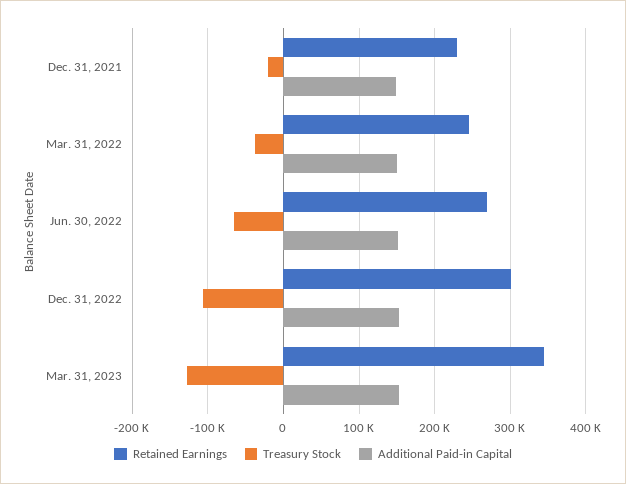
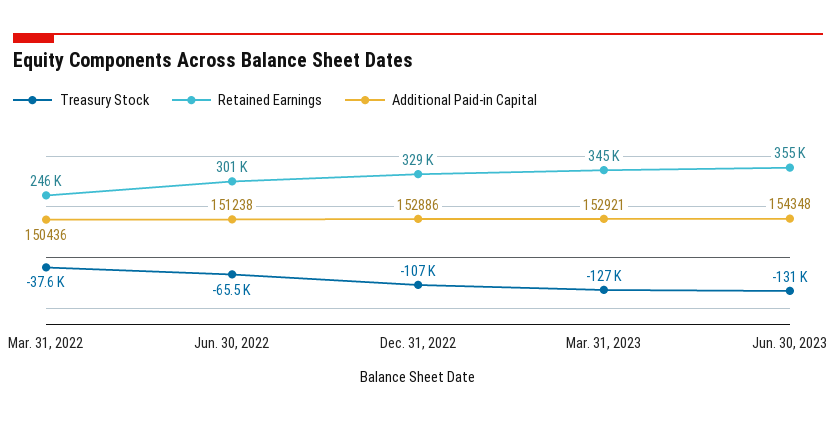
Retained Earnings, Dec. 31, 2021: 230000 -> none
Treasury Stock, Dec. 31, 2021: -20000 -> none
Additional Paid-in Capital, Dec. 31, 2021: 150000 -> none
Retained Earnings, Jun. 30, 2022: 270000 -> 301000
Retained Earnings, Dec. 31, 2022: 300000 -> 329000
Treasury Stock, Jun. 30, 2023: none -> -131000
Retained Earnings, Jun. 30, 2023: none -> 355000
Additional Paid-in Capital, Jun. 30, 2023: none -> 154348

